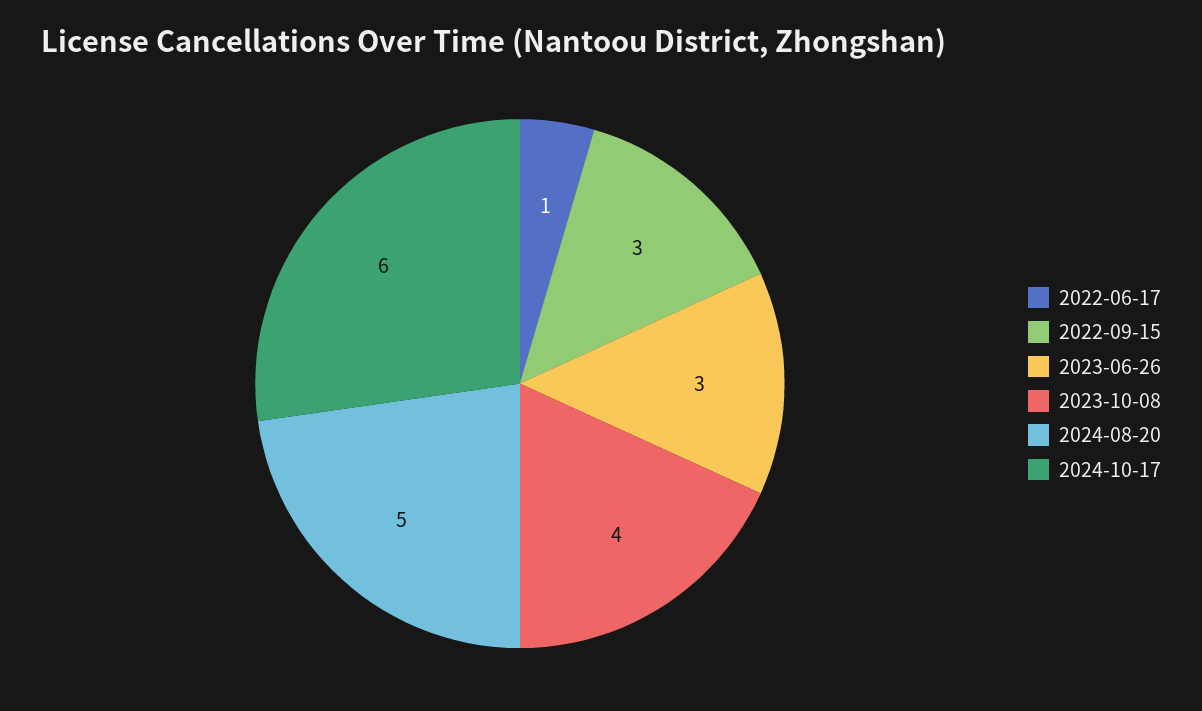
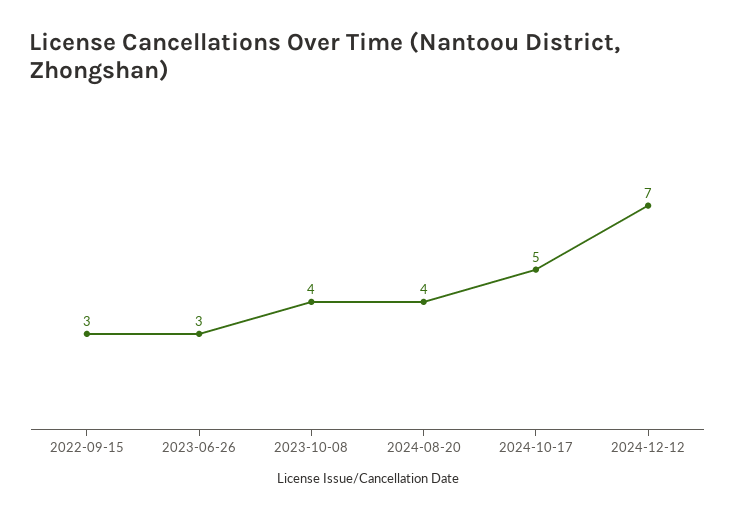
2022-06-17: 1 -> none
2024-08-20: 5 -> 4
2024-10-17: 6 -> 5
2024-12-12: none -> 7

